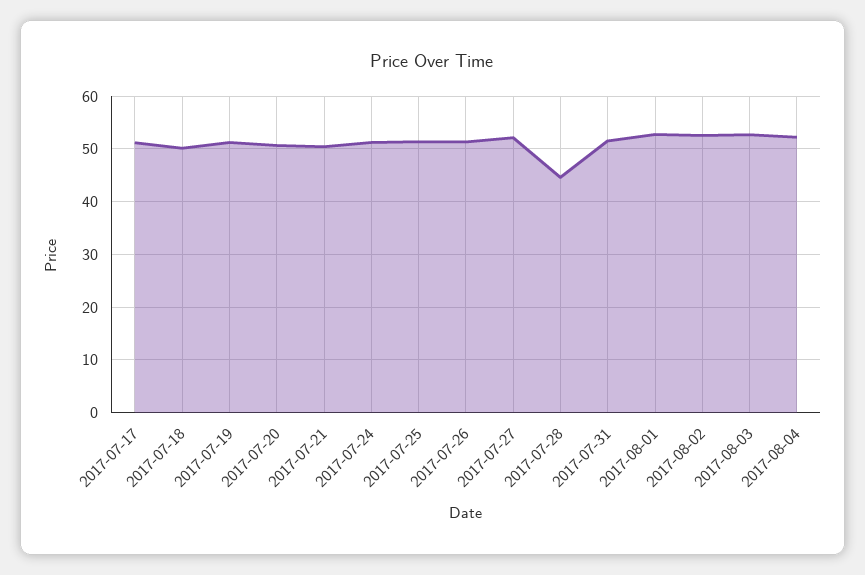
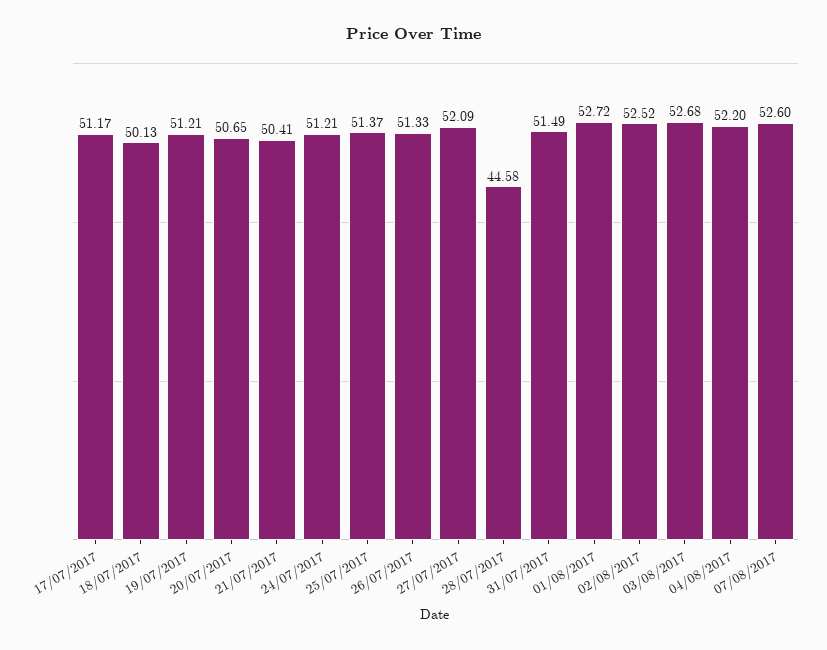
07/08/2017: none -> 52.6

